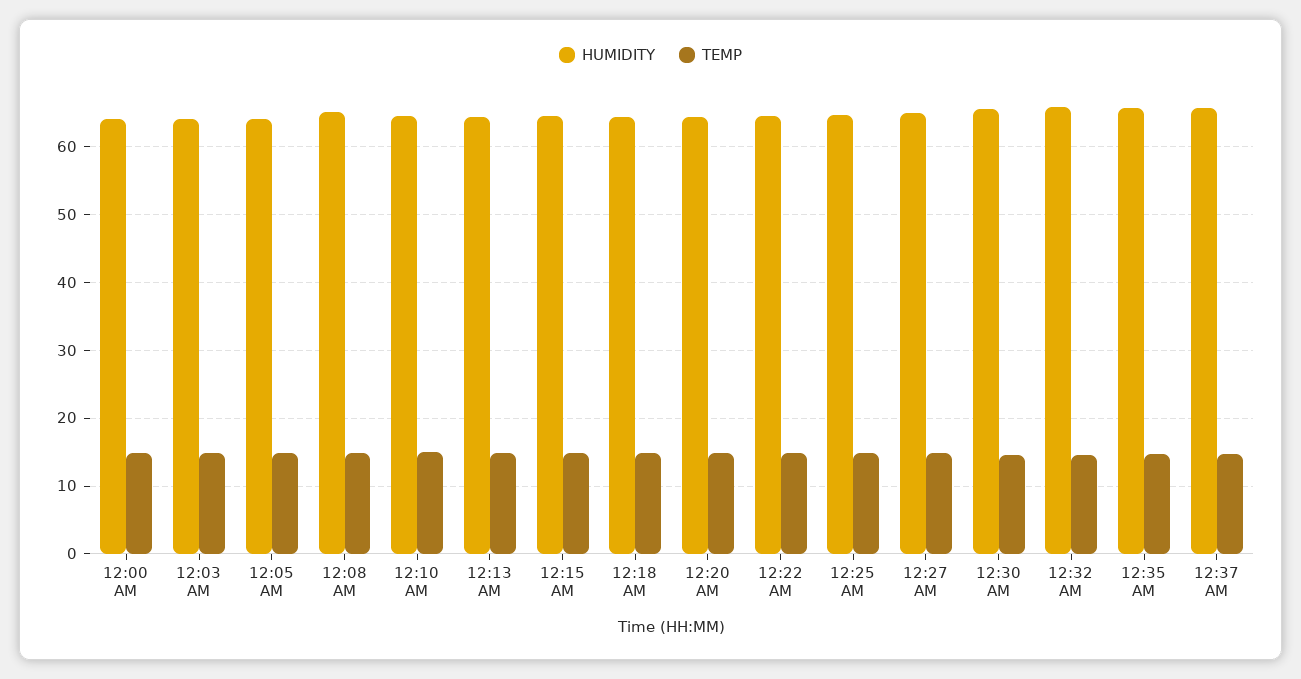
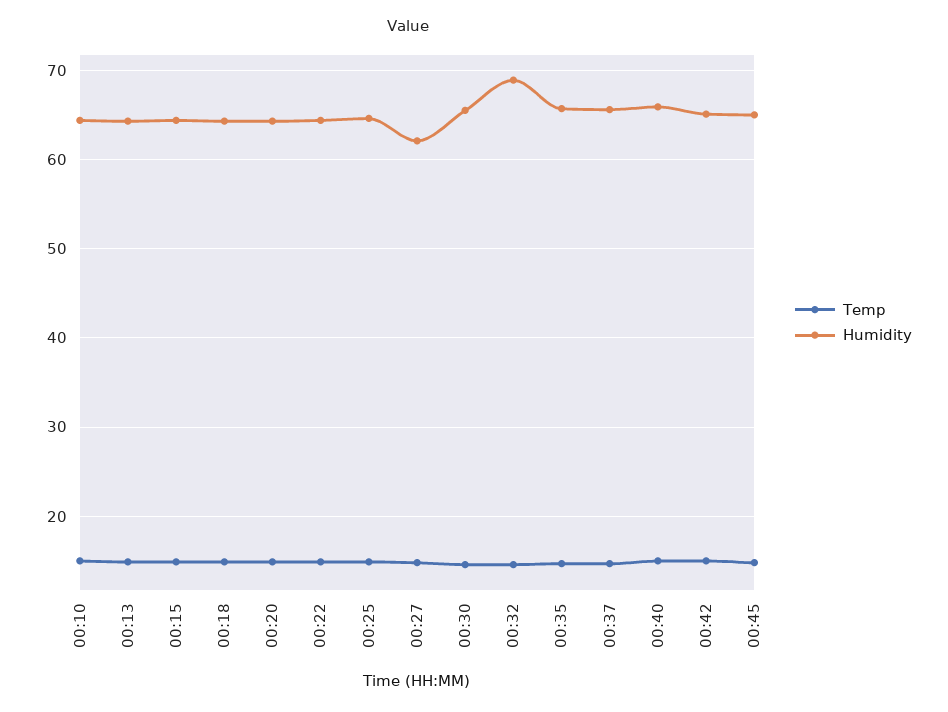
HUMIDITY, 12:00 AM: 64 -> none
TEMP, 12:00 AM: 15 -> none
HUMIDITY, 12:03 AM: 64 -> none
TEMP, 12:03 AM: 15 -> none
HUMIDITY, 12:05 AM: 64 -> none
TEMP, 12:05 AM: 15 -> none
HUMIDITY, 12:08 AM: 65 -> none
TEMP, 12:08 AM: 15 -> none
HUMIDITY, 12:27 AM: 65 -> 62
HUMIDITY, 12:32 AM: 66 -> 69
TEMP, 00:40: none -> 15
HUMIDITY, 00:40: none -> 66
TEMP, 00:42: none -> 15
HUMIDITY, 00:42: none -> 65
TEMP, 00:45: none -> 15
HUMIDITY, 00:45: none -> 65

